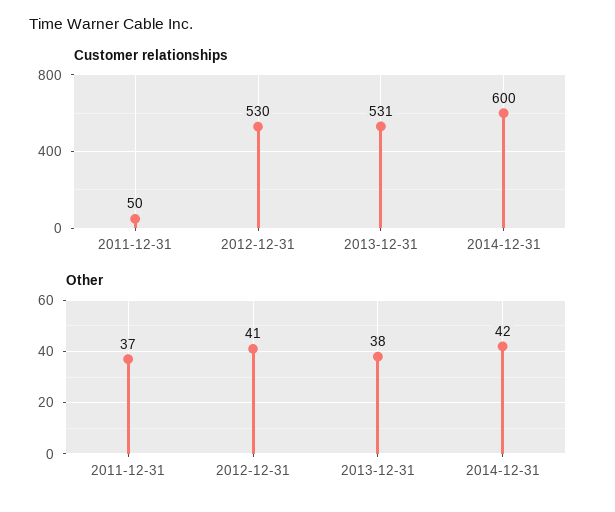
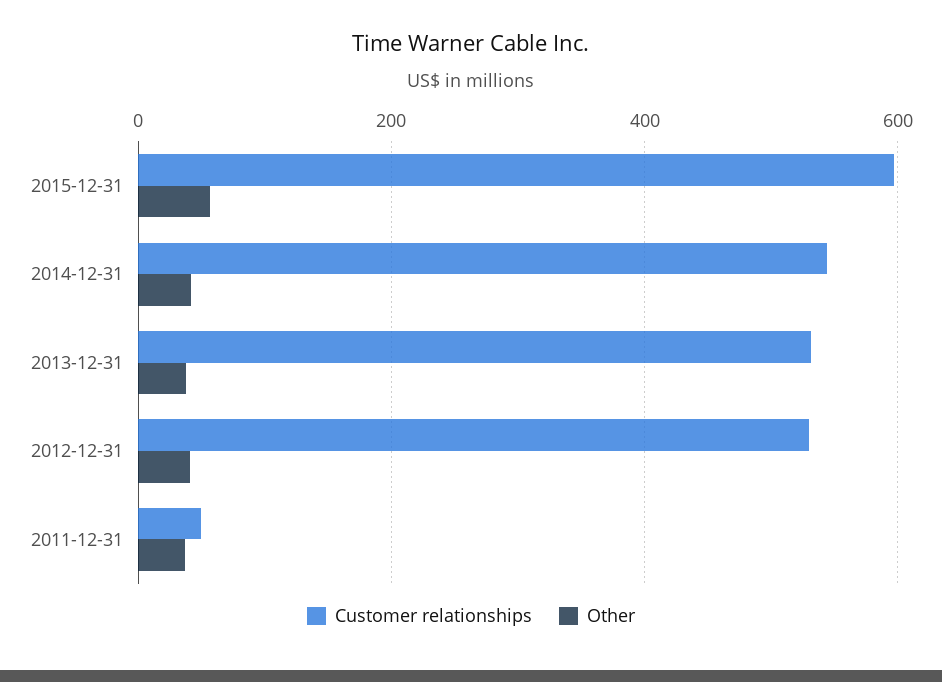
Customer relationships, 2014-12-31: 600 -> 540
Customer relationships, 2015-12-31: none -> 600
Other, 2015-12-31: none -> 60

